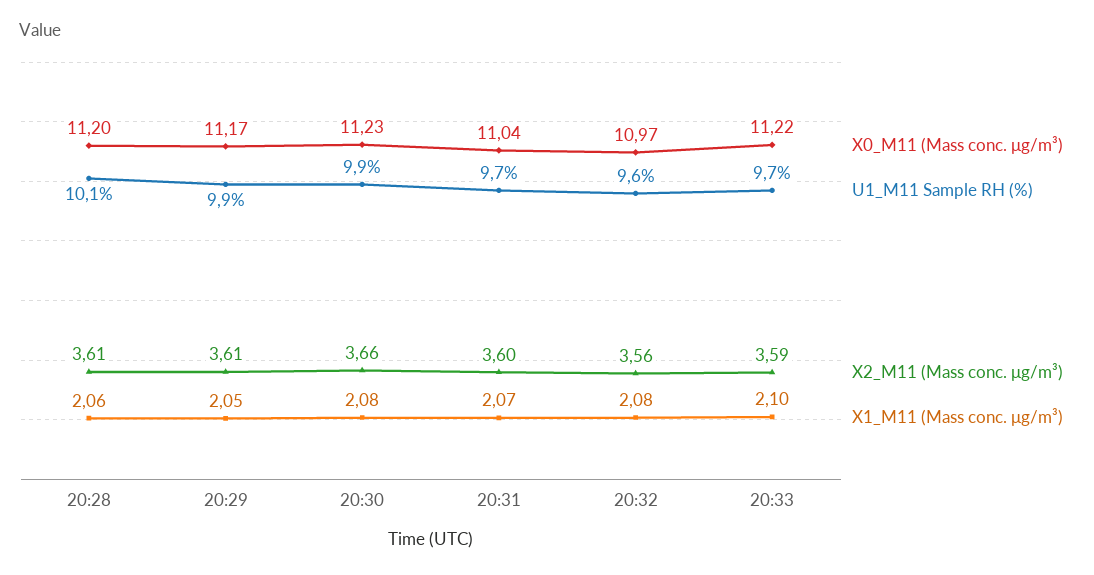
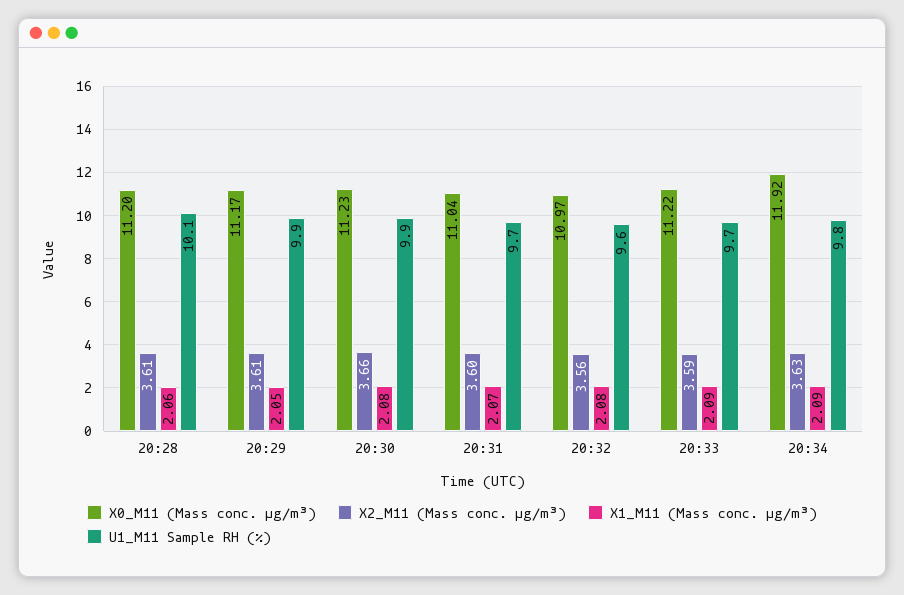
X1_M11 (Mass conc. μg/m³), 20:33: 2.1 -> 2.09
X0_M11 (Mass conc. μg/m³), 20:34: none -> 11.92
X2_M11 (Mass conc. μg/m³), 20:34: none -> 3.63
X1_M11 (Mass conc. μg/m³), 20:34: none -> 2.09
U1_M11 Sample RH (%), 20:34: none -> 9.8

